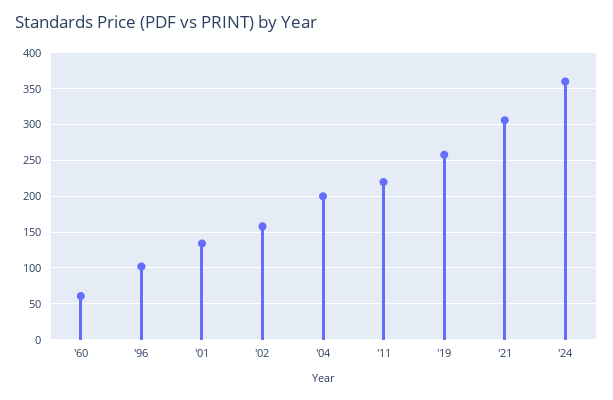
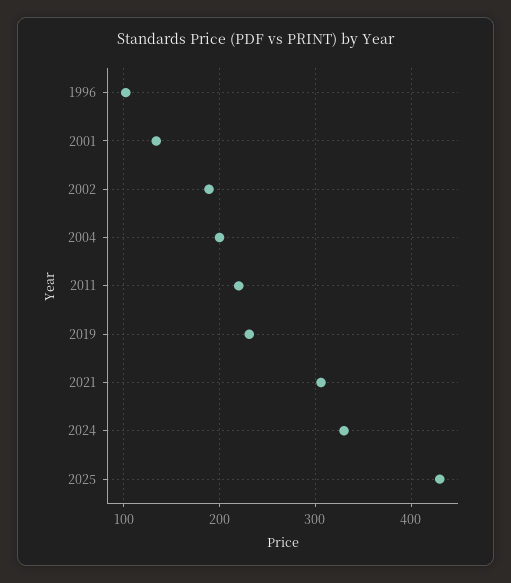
'60: 60 -> none
'02: 160 -> 190
'19: 260 -> 230
'24: 360 -> 330
2025: none -> 430

